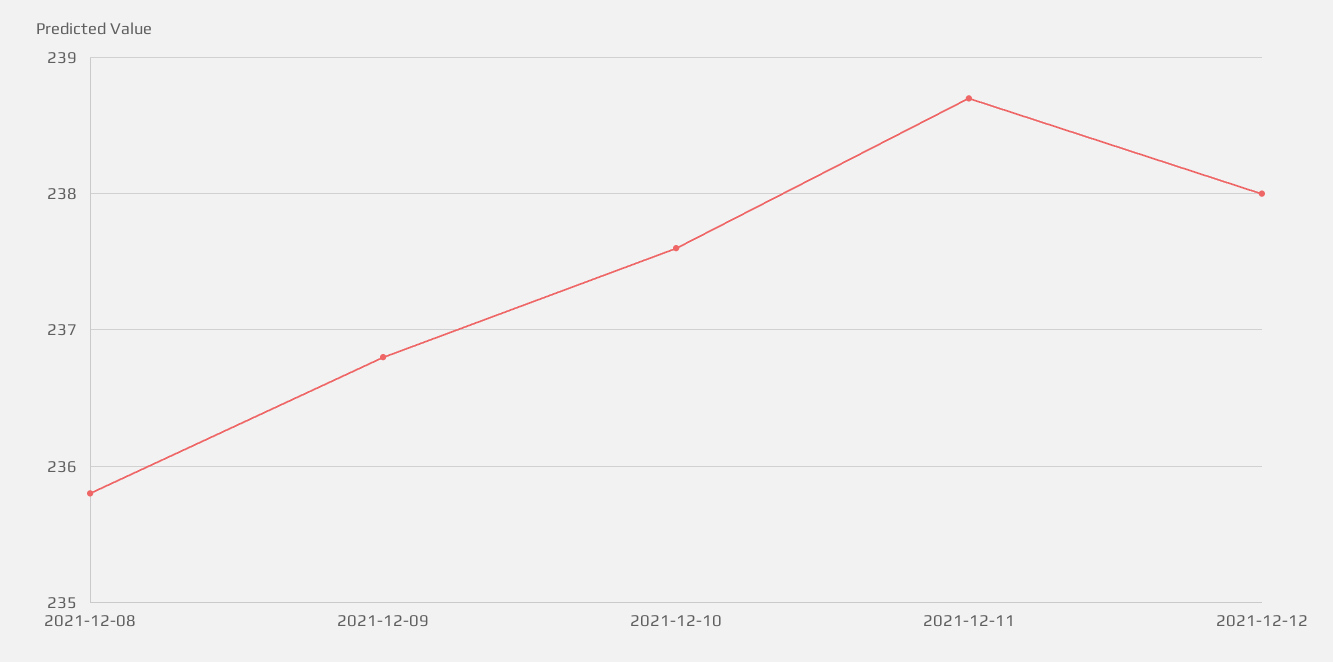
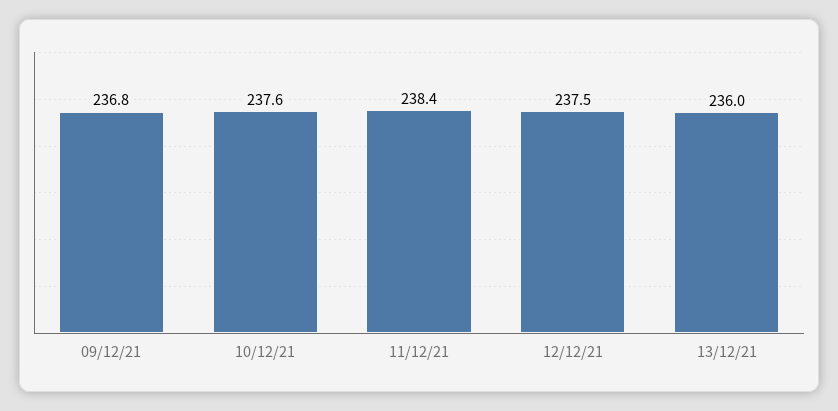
2021-12-08: 235.8 -> none
2021-12-11: 238.7 -> 238.4
2021-12-12: 238 -> 237.5
13/12/21: none -> 236

